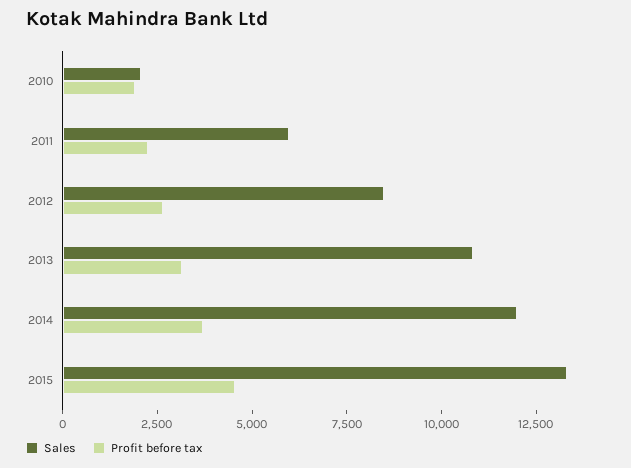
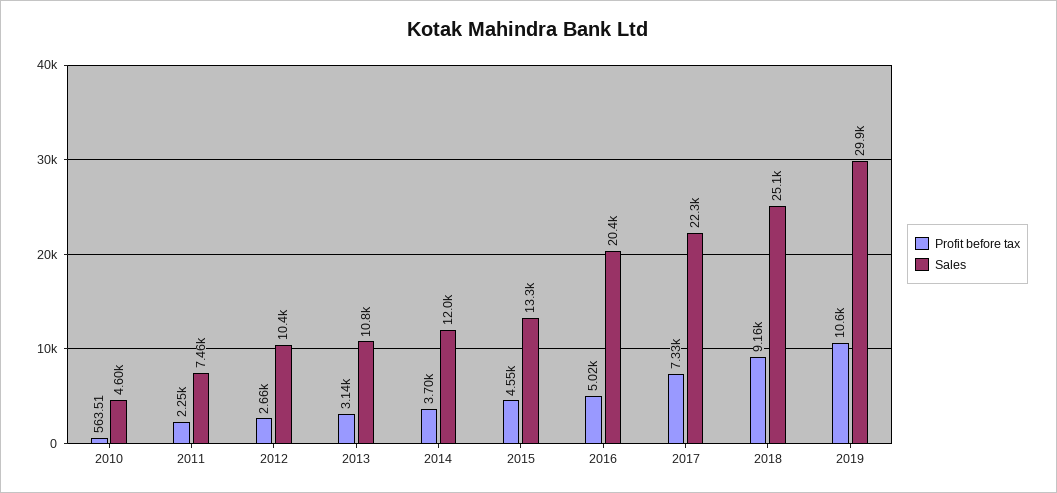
Sales, 2010: 2000 -> 4600
Profit before tax, 2010: 2000 -> 563.51
Sales, 2011: 6000 -> 7460
Sales, 2012: 8500 -> 10400
Profit before tax, 2016: none -> 5020
Sales, 2016: none -> 20400
Profit before tax, 2017: none -> 7330
Sales, 2017: none -> 22300
Profit before tax, 2018: none -> 9160
Sales, 2018: none -> 25100
Profit before tax, 2019: none -> 10600
Sales, 2019: none -> 29900

